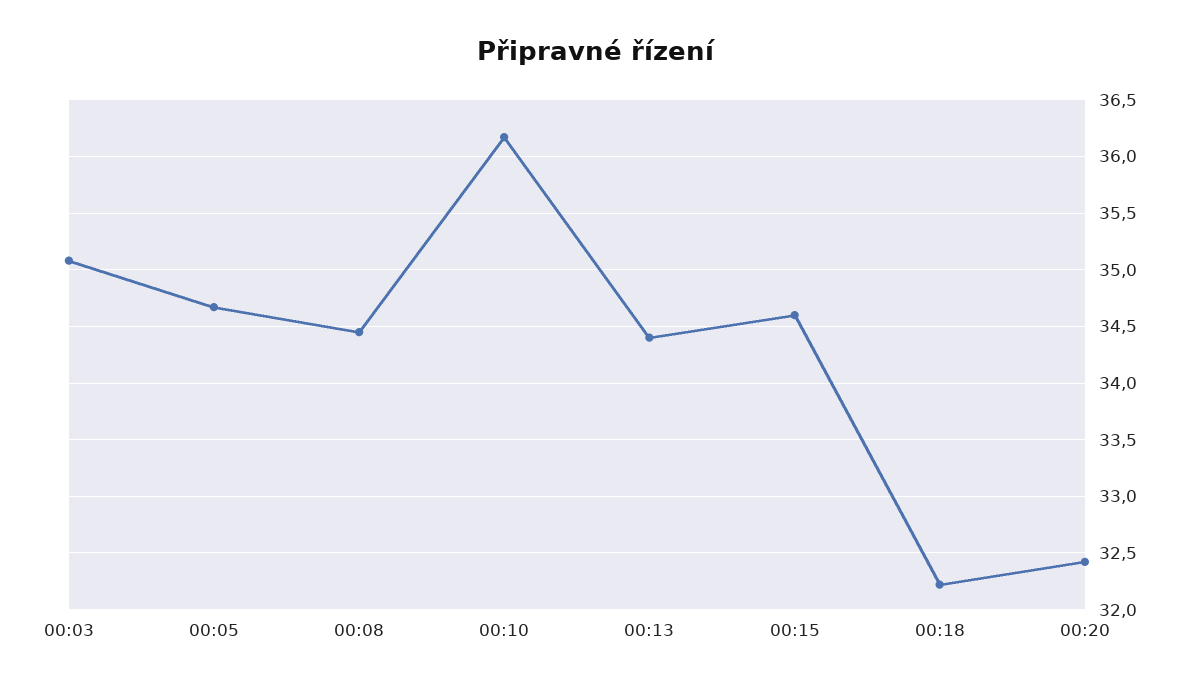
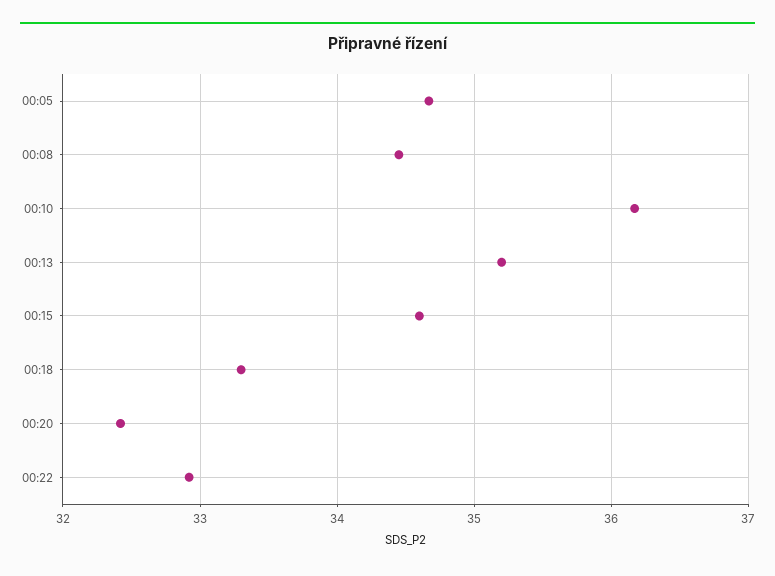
00:03: 35.1 -> none
00:13: 34.4 -> 35.2
00:18: 32.2 -> 33.3
00:22: none -> 32.9

